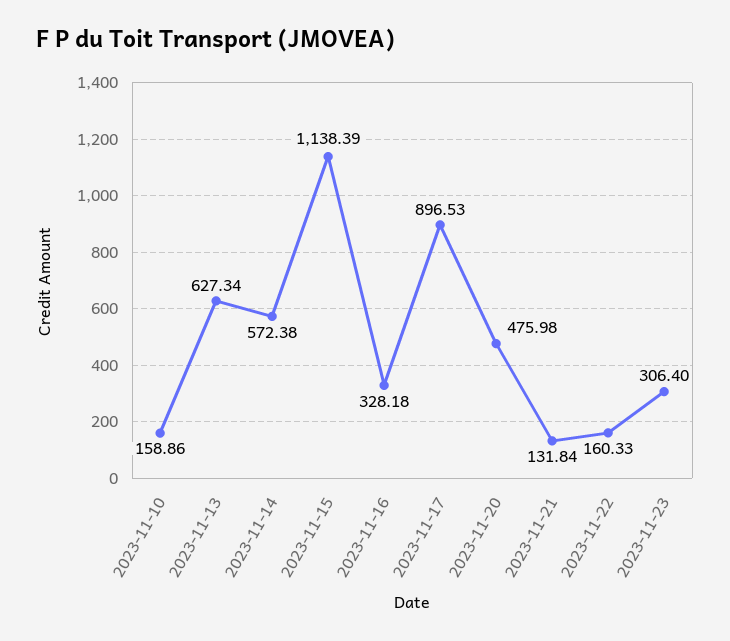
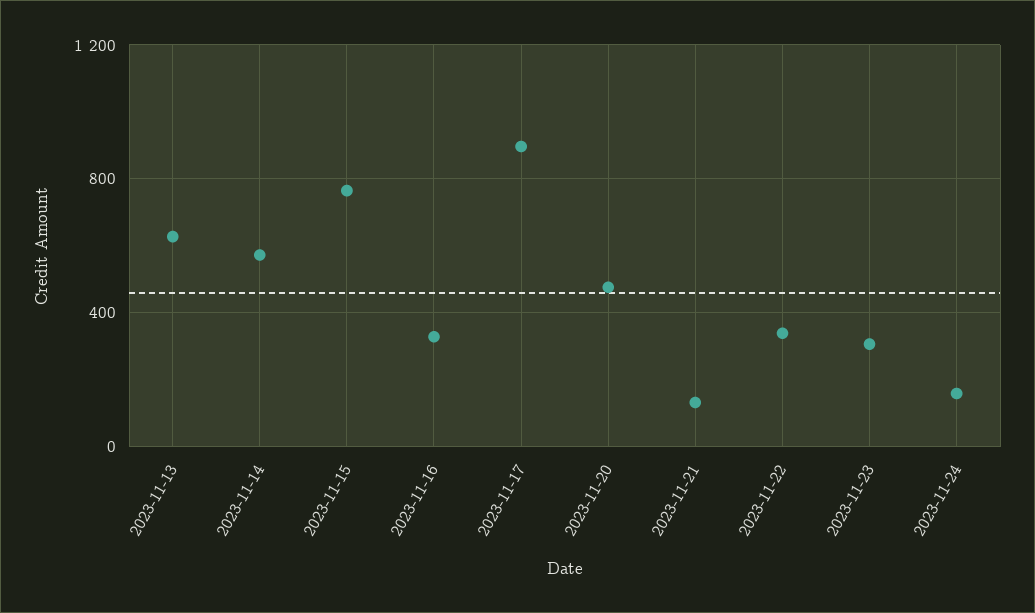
2023-11-10: 158.86 -> none
2023-11-15: 1138.39 -> 750
2023-11-22: 160.33 -> 350
2023-11-24: none -> 150

